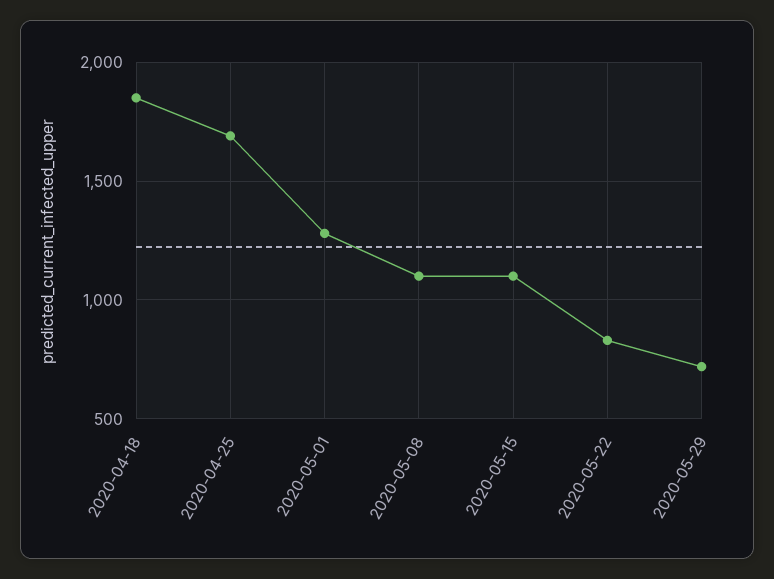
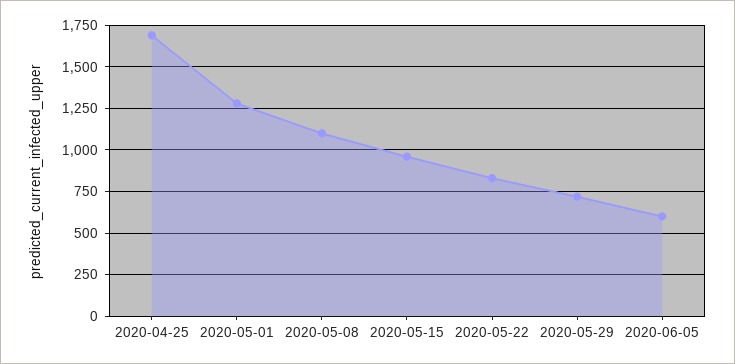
2020-04-18: 1850 -> none
2020-05-15: 1100 -> 950
2020-06-05: none -> 600

